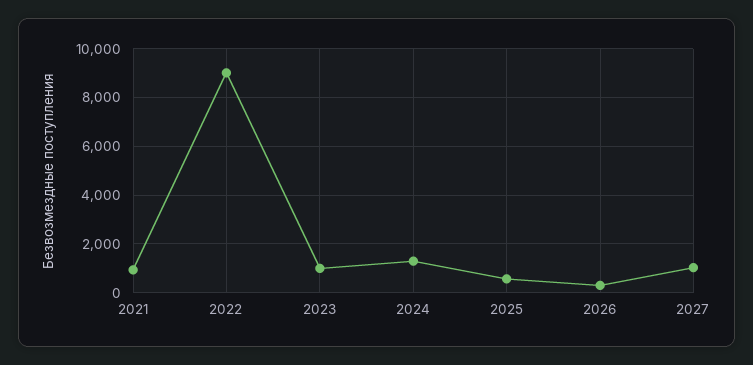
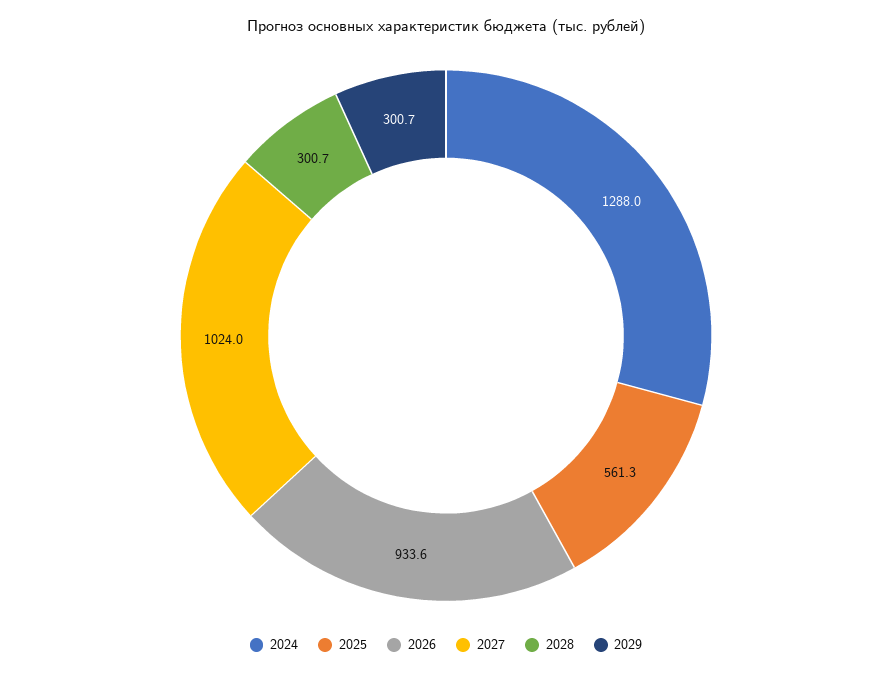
2021: 1000 -> none
2022: 9000 -> none
2023: 1000 -> none
2026: 250 -> 933.6
2028: none -> 300.7
2029: none -> 300.7

